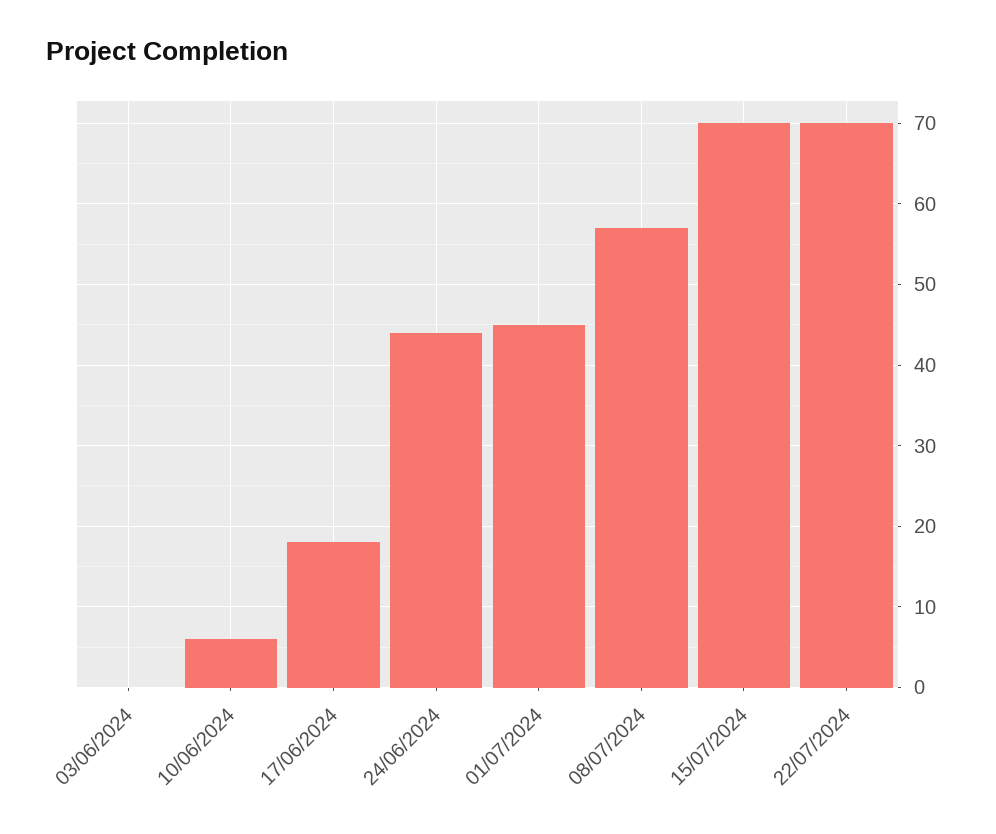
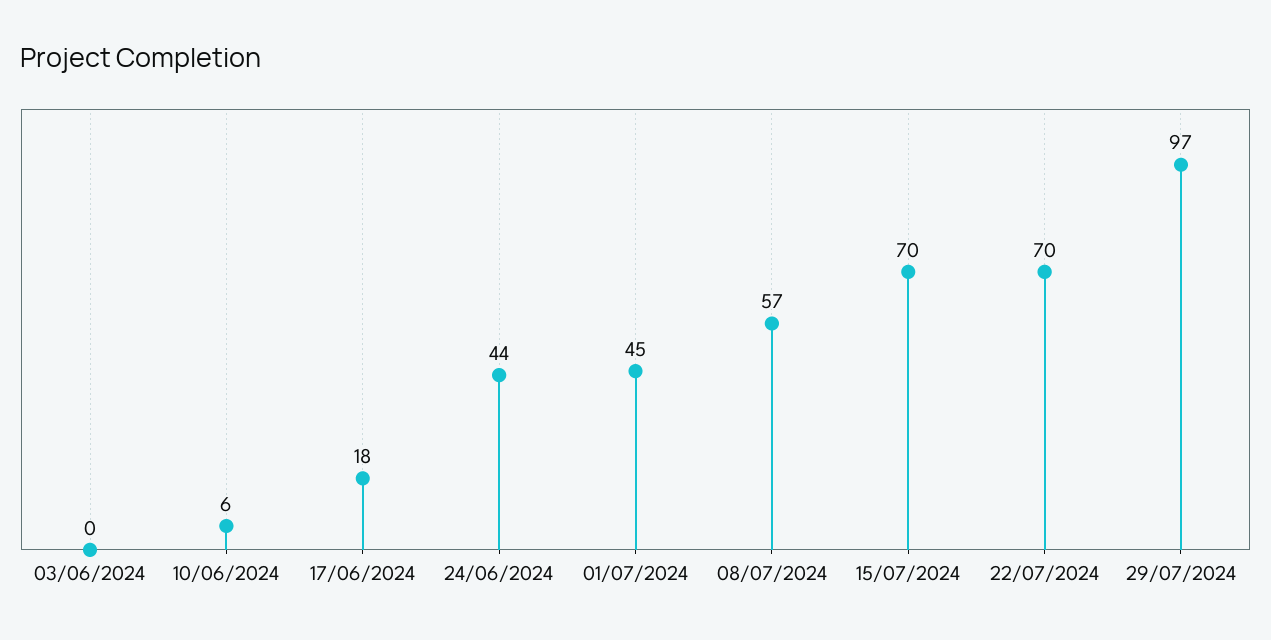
29/07/2024: none -> 97

